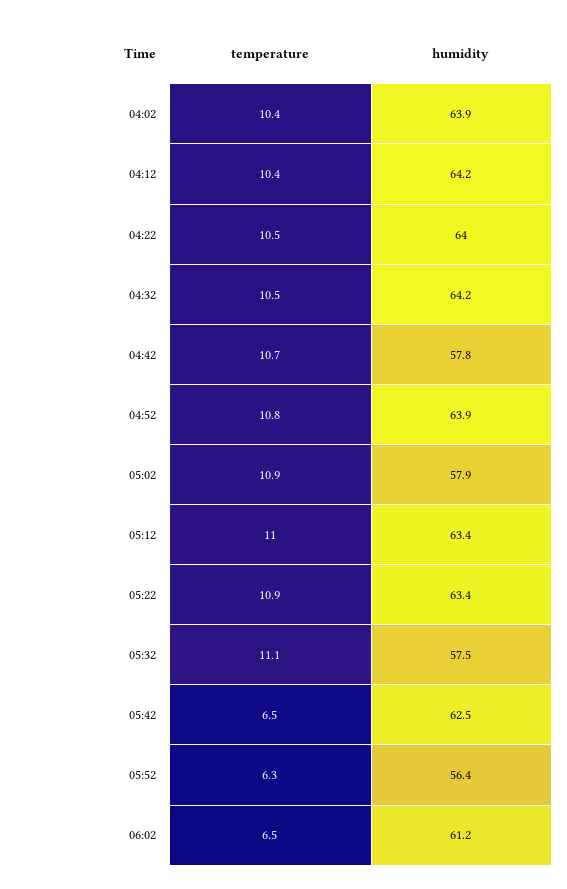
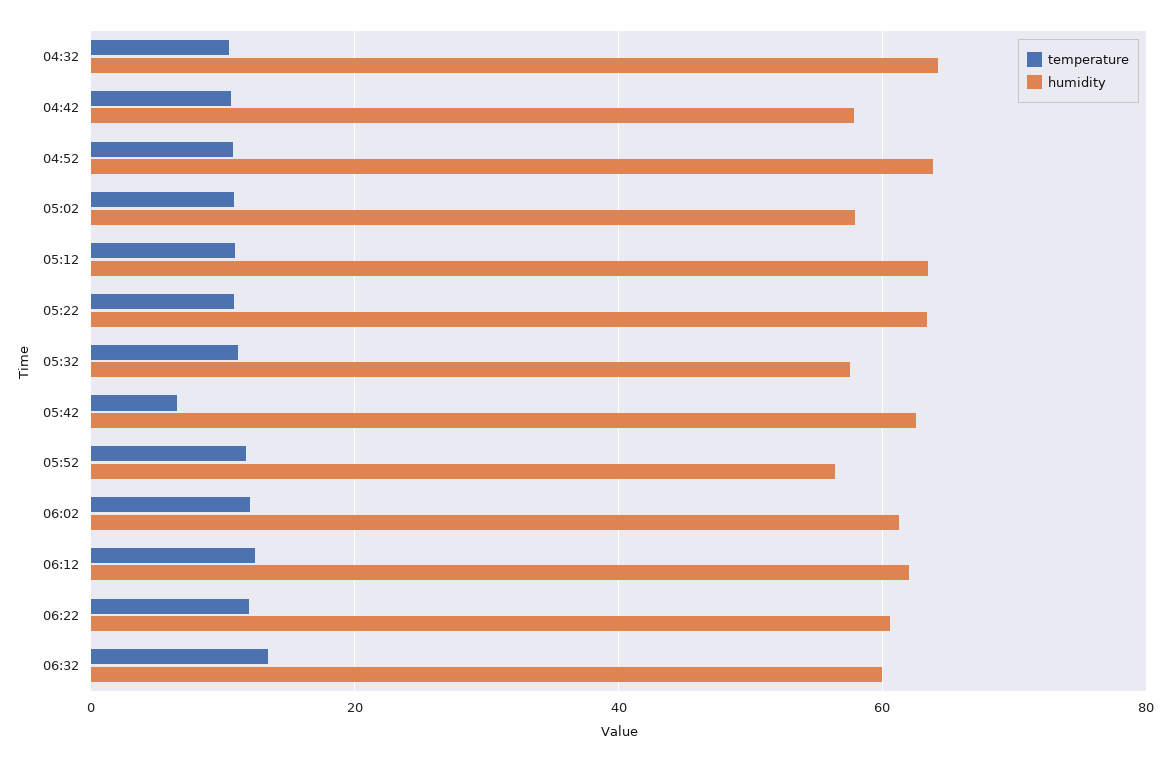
temperature, 04:02: 10.4 -> none
humidity, 04:02: 63.9 -> none
temperature, 04:12: 10.4 -> none
humidity, 04:12: 64.2 -> none
temperature, 04:22: 10.5 -> none
humidity, 04:22: 64 -> none
temperature, 05:52: 6.3 -> 12
temperature, 06:02: 6.5 -> 12
temperature, 06:12: none -> 12
humidity, 06:12: none -> 62
temperature, 06:22: none -> 12
humidity, 06:22: none -> 60
temperature, 06:32: none -> 14
humidity, 06:32: none -> 60

